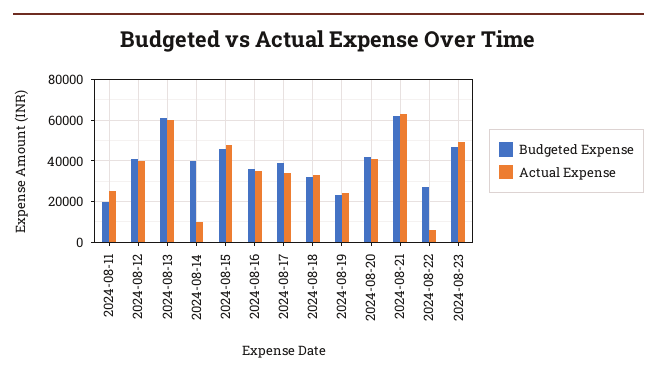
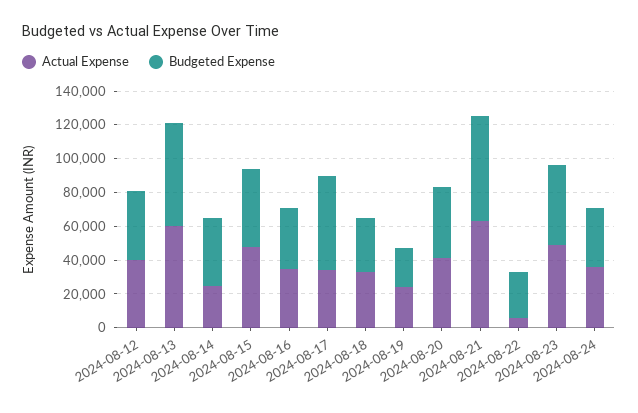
Budgeted Expense, 2024-08-11: 20000 -> none
Actual Expense, 2024-08-11: 25000 -> none
Actual Expense, 2024-08-14: 10000 -> 25000
Budgeted Expense, 2024-08-17: 40000 -> 55000
Actual Expense, 2024-08-24: none -> 35000
Budgeted Expense, 2024-08-24: none -> 35000

